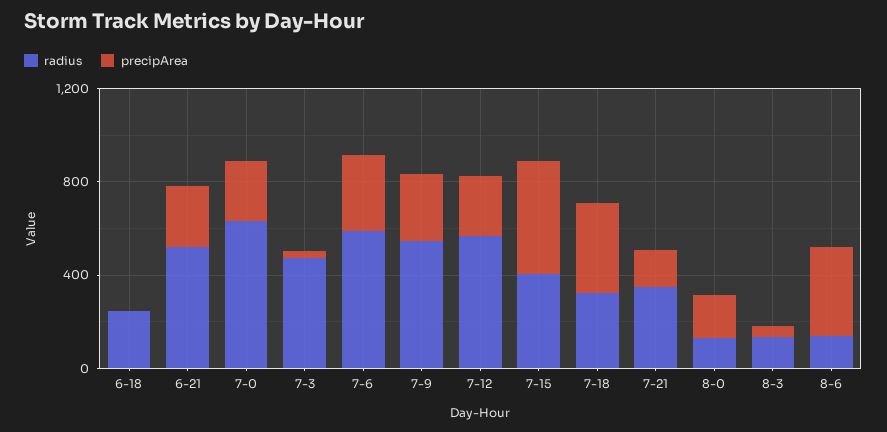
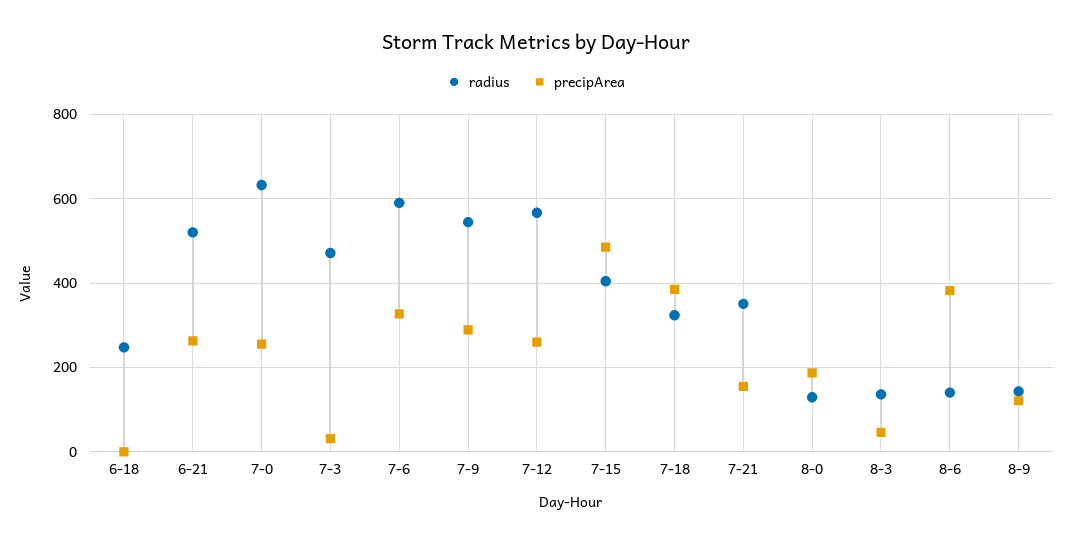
radius, 8-9: none -> 140
precipArea, 8-9: none -> 120

